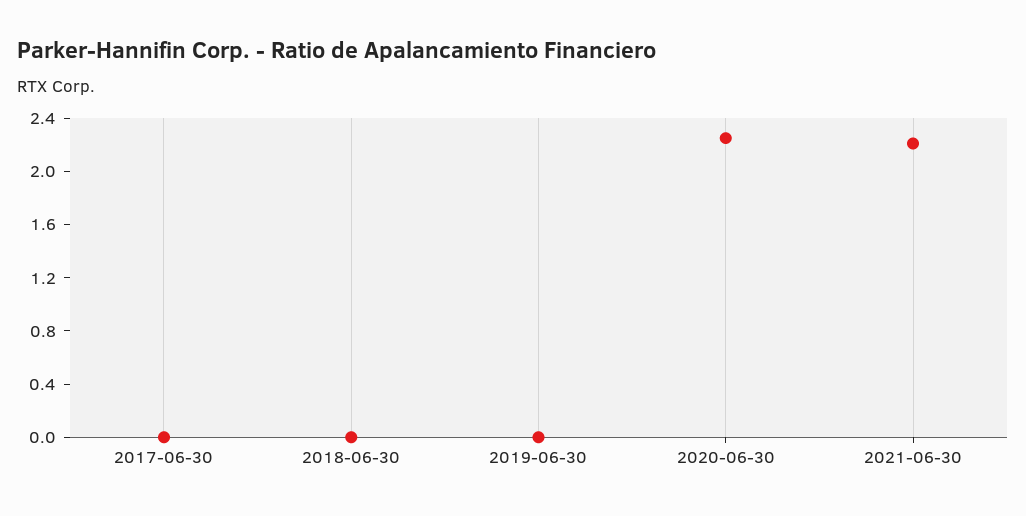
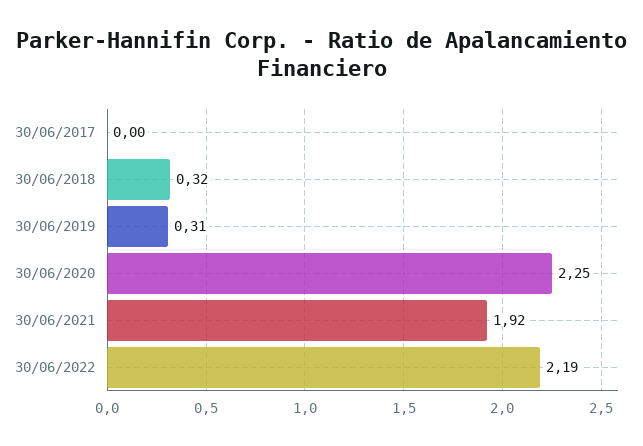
2018-06-30: 0 -> 0.32
2019-06-30: 0 -> 0.31
2021-06-30: 2.2 -> 1.92
30/06/2022: none -> 2.19

